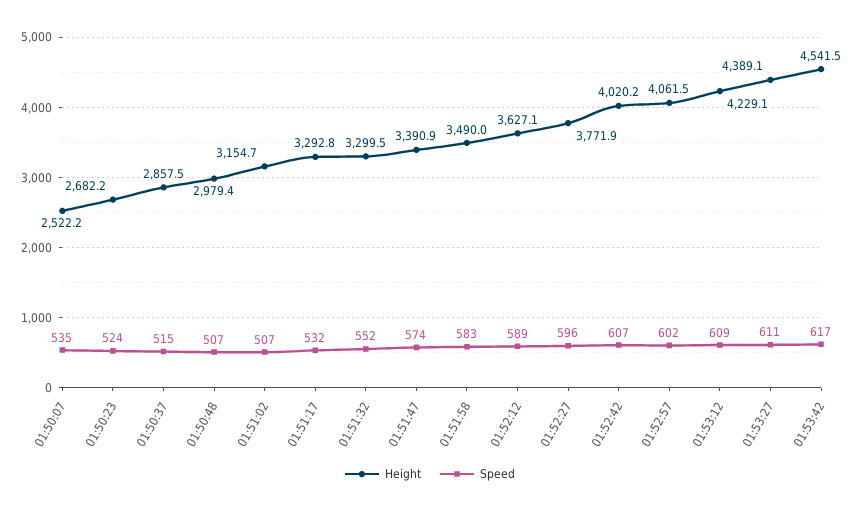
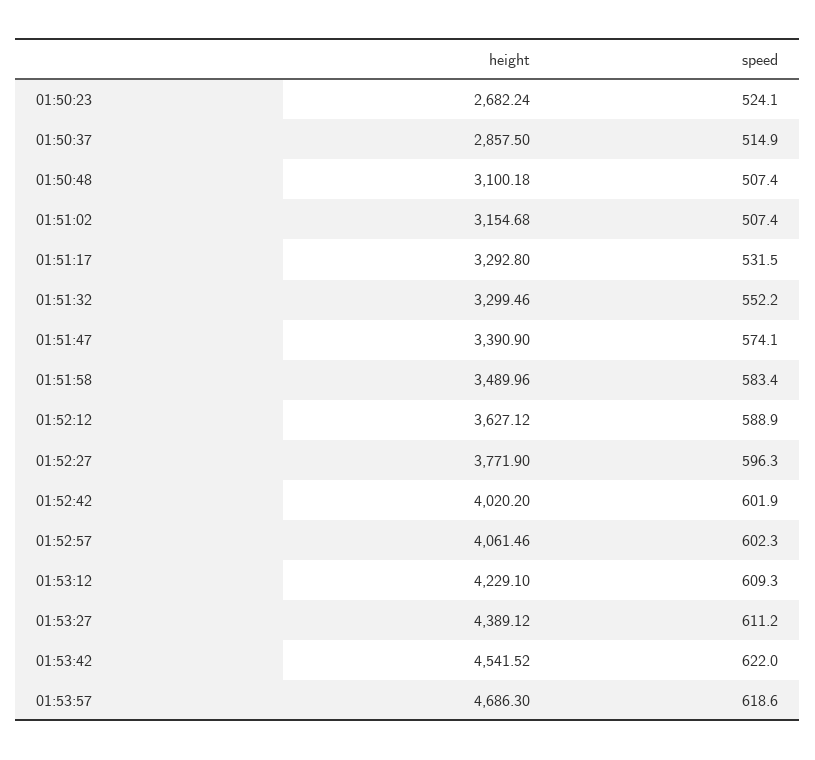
Height, 01:50:07: 2522.2 -> none
Speed, 01:50:07: 535 -> none
Height, 01:50:48: 2979.4 -> 3100.18
Speed, 01:52:42: 607 -> 601.9
Speed, 01:53:42: 617 -> 622
Height, 01:53:57: none -> 4686.3
Speed, 01:53:57: none -> 618.6

